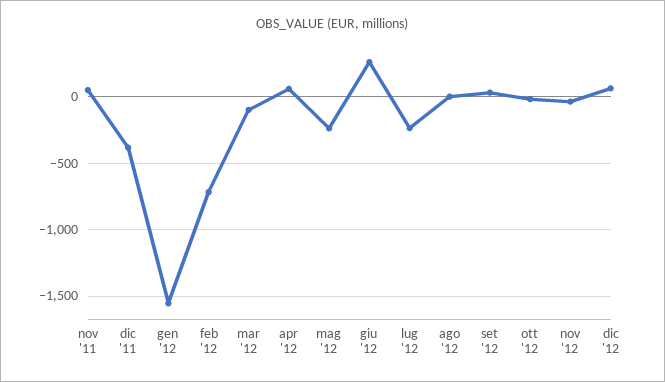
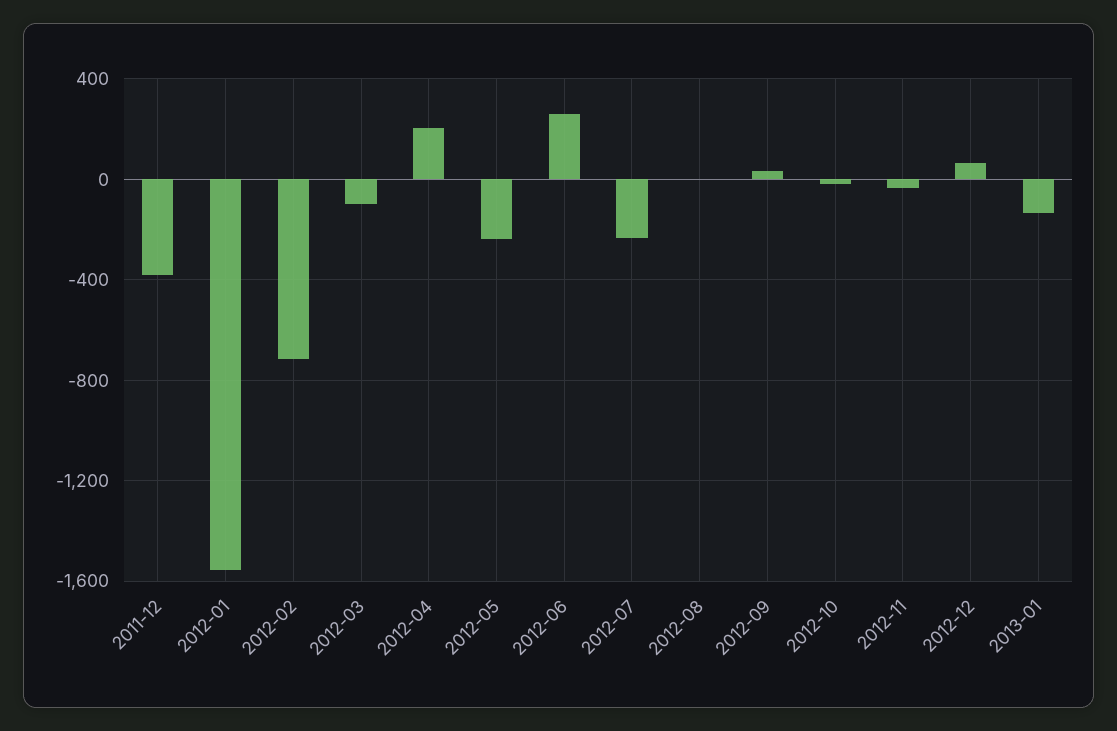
nov '11: 50 -> none
apr '12: 50 -> 200
2013-01: none -> -150

